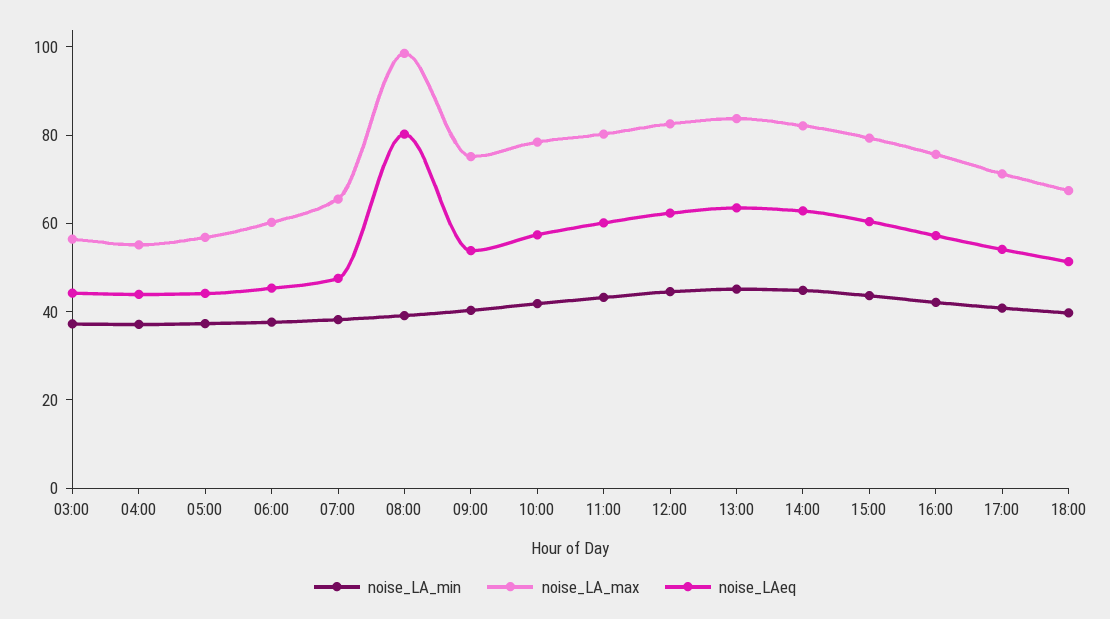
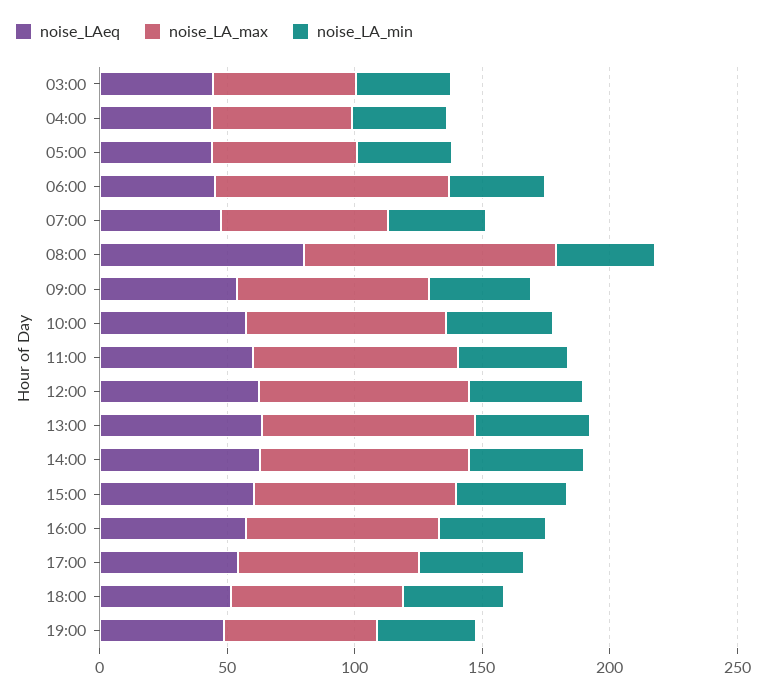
noise_LA_max, 06:00: 60 -> 90
noise_LAeq, 19:00: none -> 50
noise_LA_max, 19:00: none -> 60
noise_LA_min, 19:00: none -> 40

